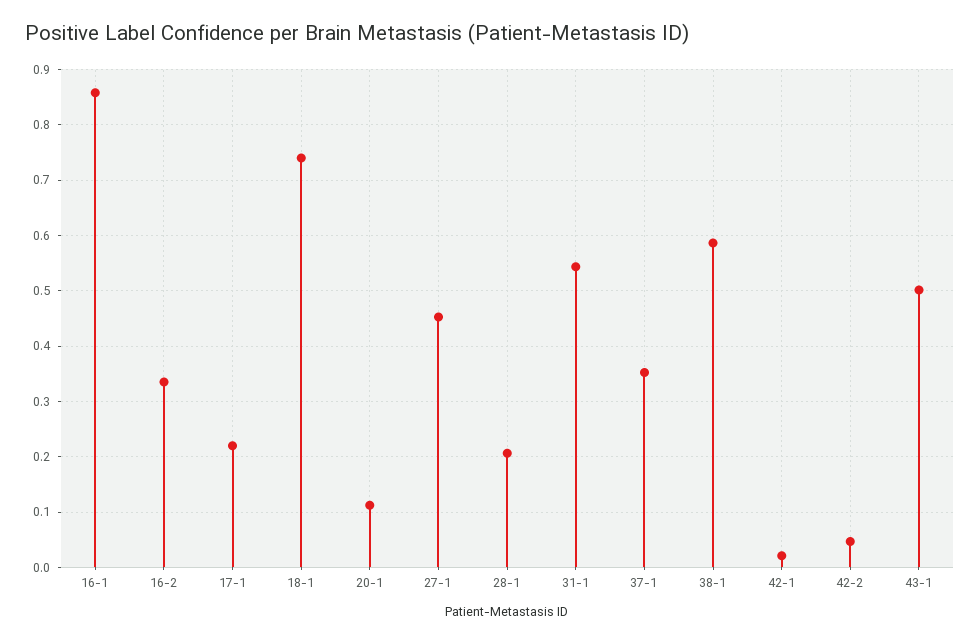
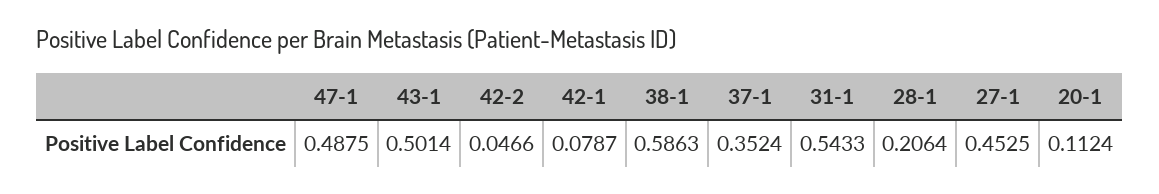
16-1: 0.86 -> none
16-2: 0.34 -> none
17-1: 0.22 -> none
18-1: 0.74 -> none
42-1: 0.02 -> 0.0787
47-1: none -> 0.4875

